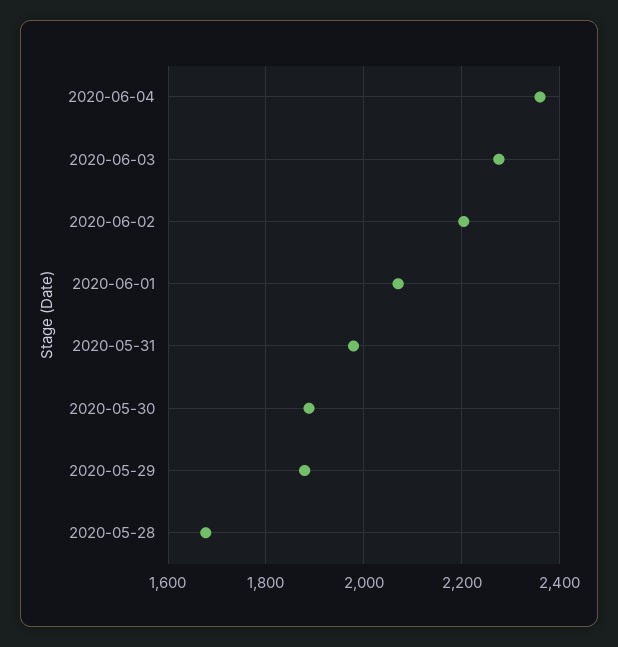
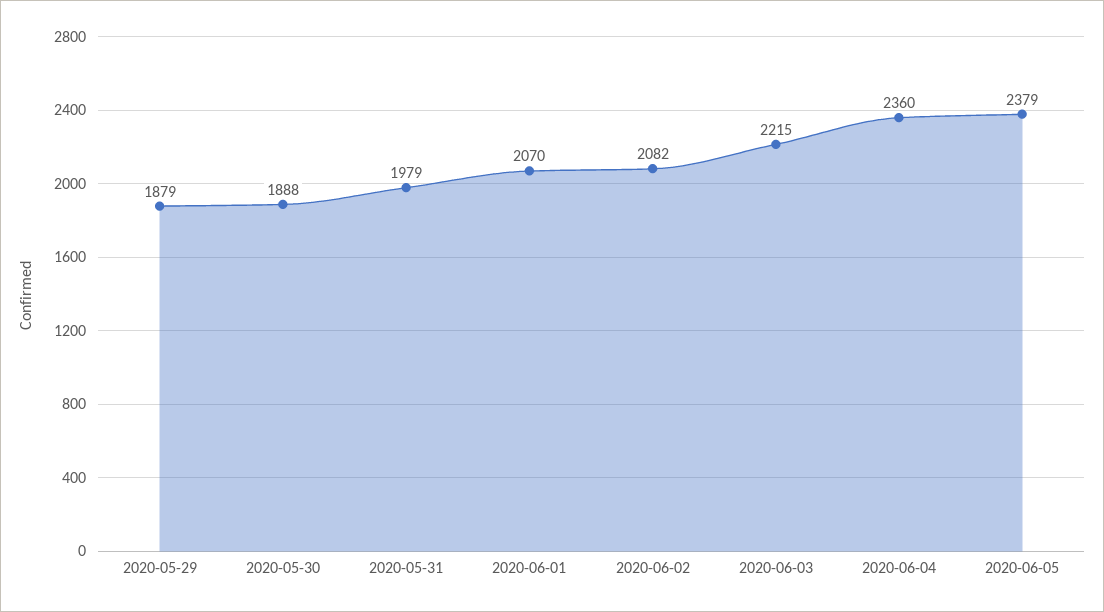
2020-06-03: 2280 -> 2215
2020-06-02: 2200 -> 2082
2020-05-28: 1680 -> none
2020-06-05: none -> 2379

